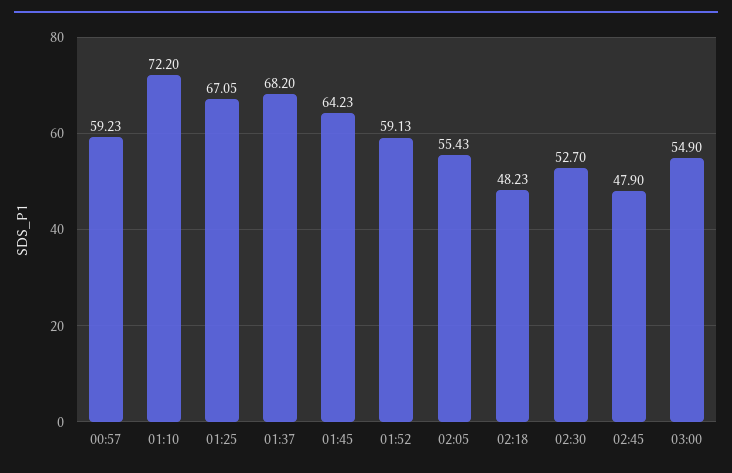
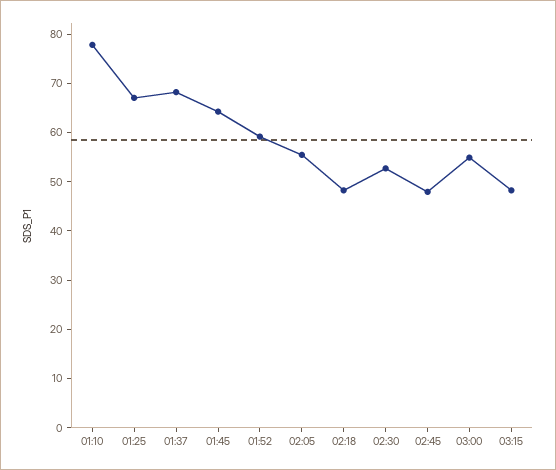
00:57: 59.23 -> none
01:10: 72.2 -> 78
03:15: none -> 48

